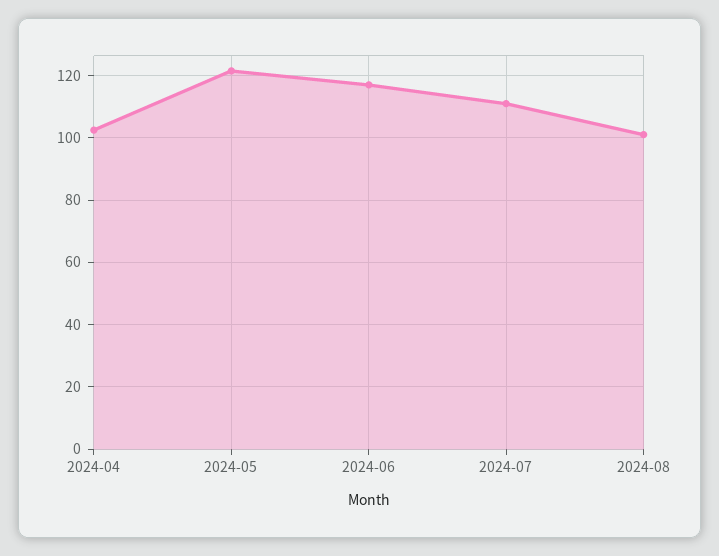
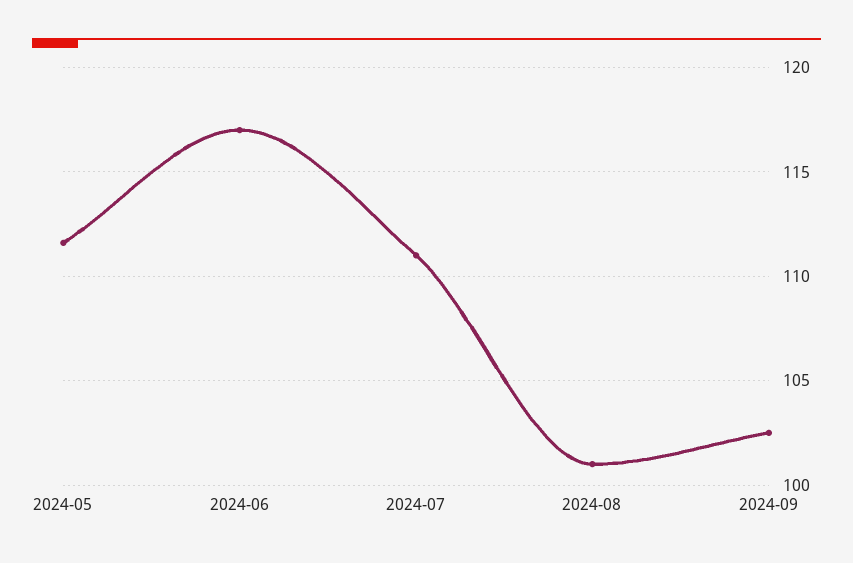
2024-04: 102 -> none
2024-05: 122 -> 111.5
2024-09: none -> 102.5

